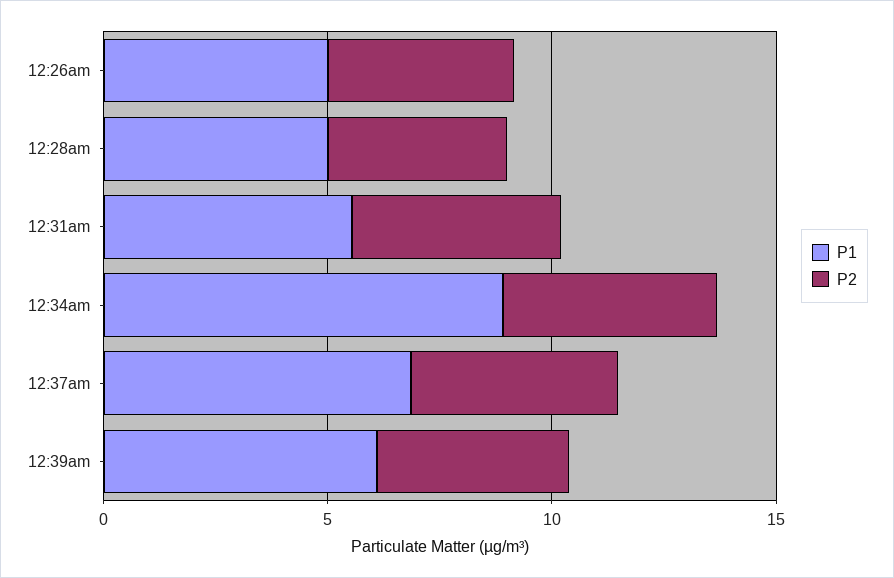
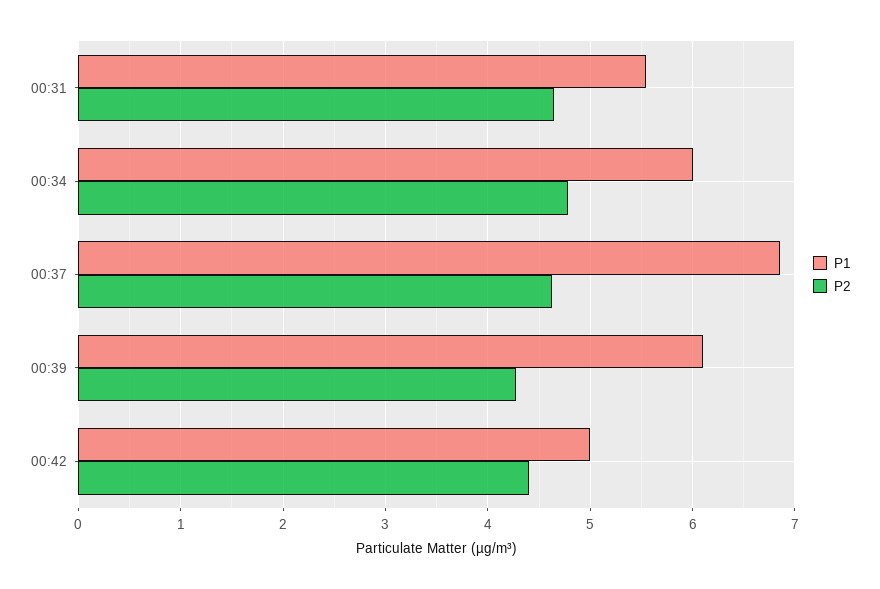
P1, 12:26am: 5 -> none
P2, 12:26am: 4 -> none
P1, 12:28am: 5 -> none
P2, 12:28am: 4 -> none
P1, 12:34am: 9 -> 6
P1, 00:42: none -> 5
P2, 00:42: none -> 4.4

